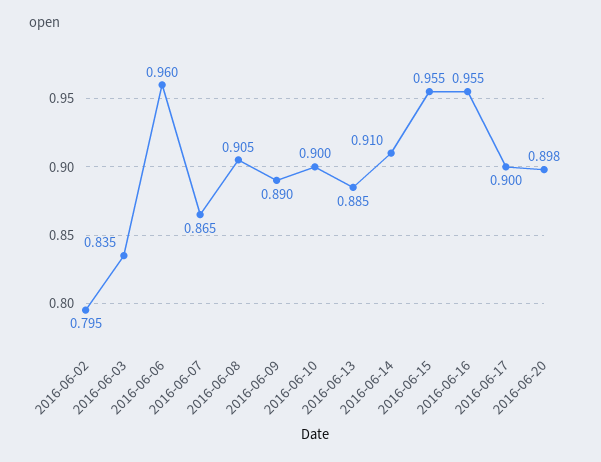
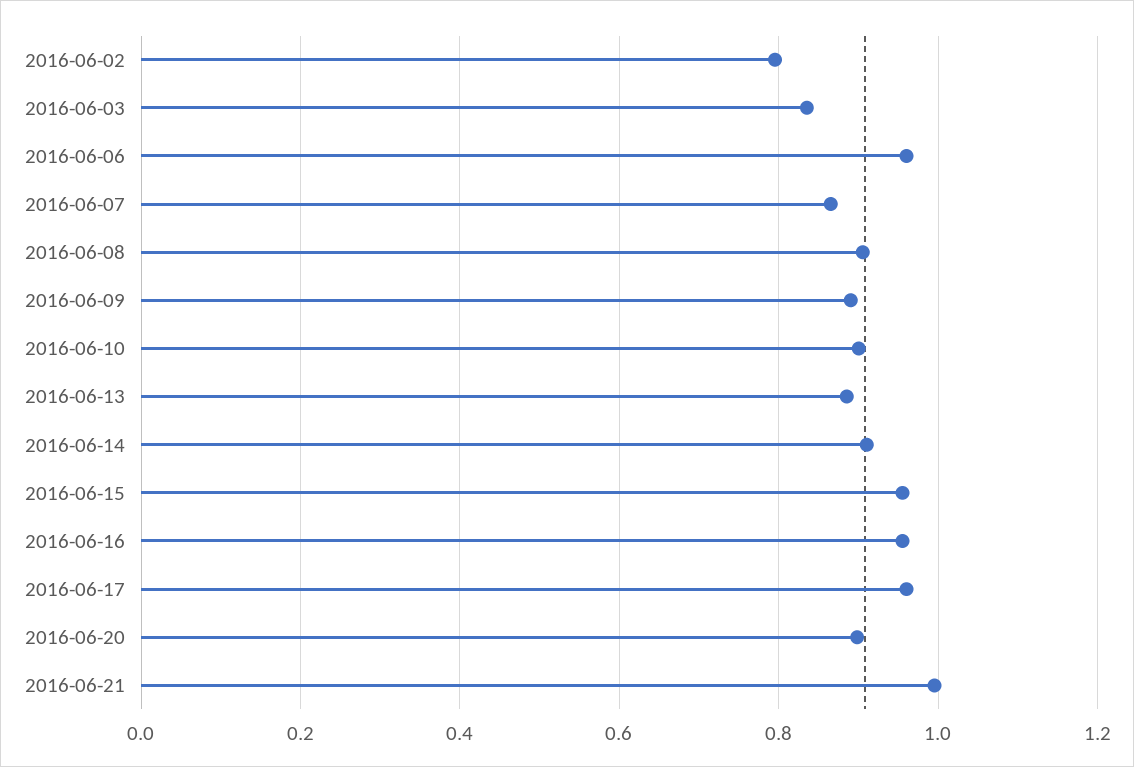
2016-06-17: 0.9 -> 0.96
2016-06-21: none -> 1

